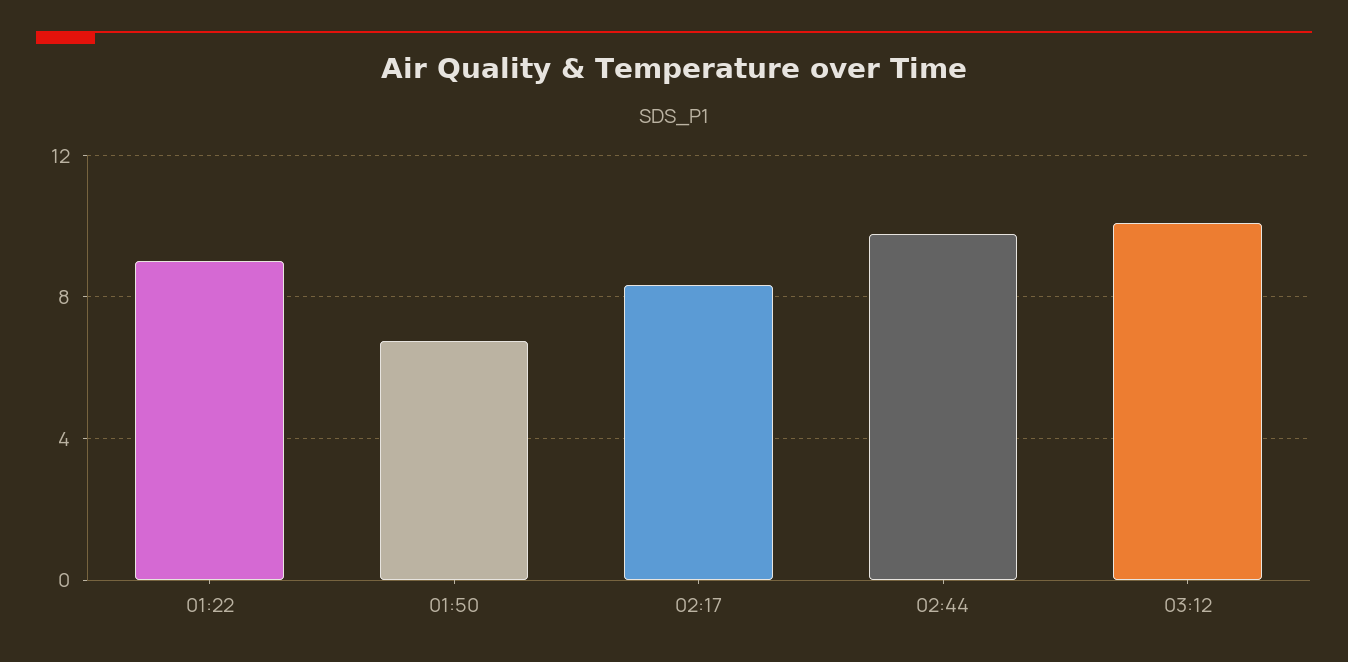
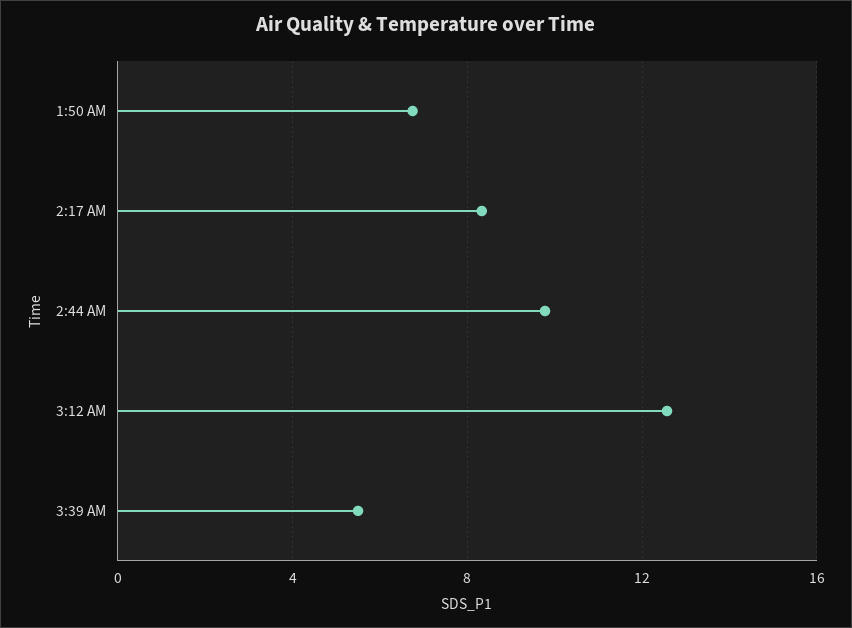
01:22: 9 -> none
03:12: 10 -> 12.5
3:39 AM: none -> 5.5

